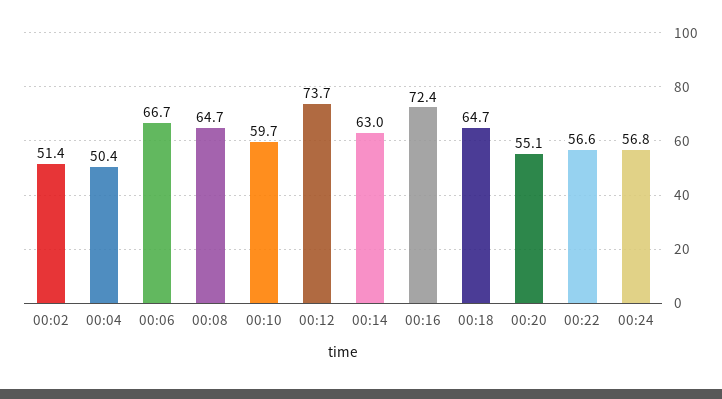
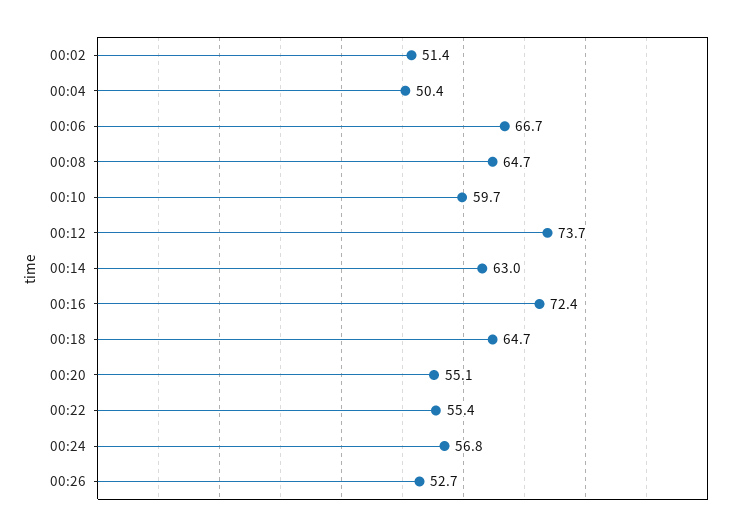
00:22: 56.6 -> 55.4
00:26: none -> 52.7

